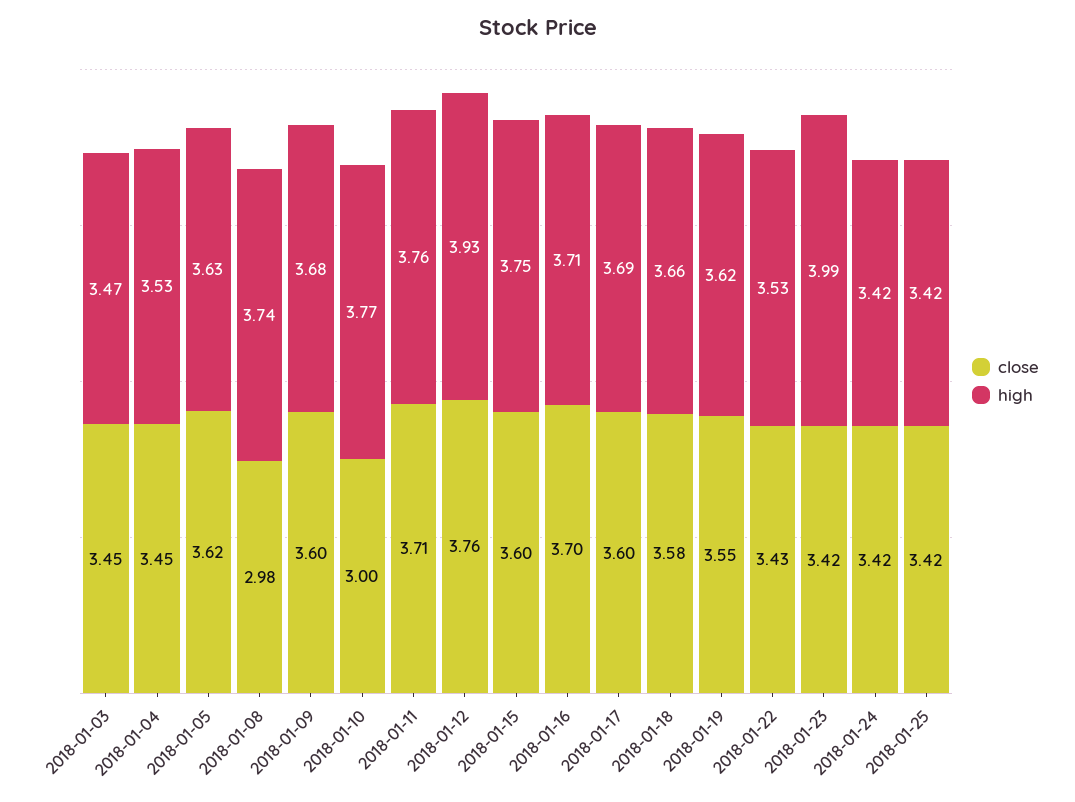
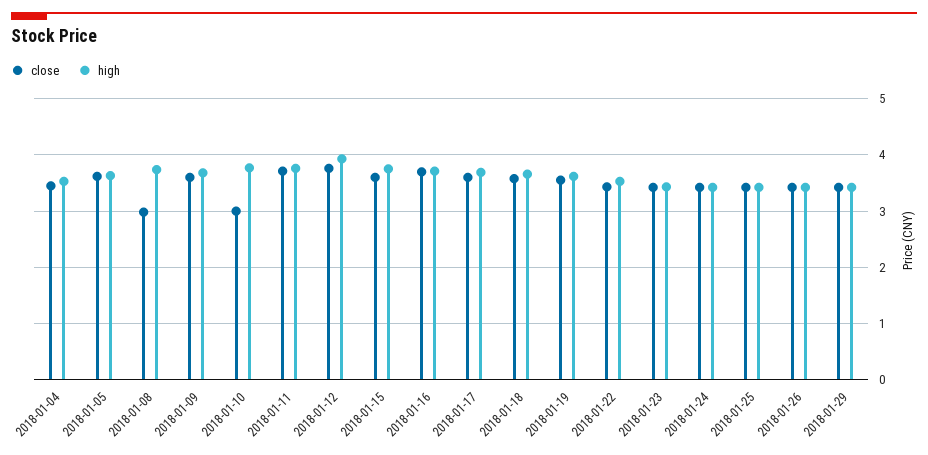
close, 2018-01-03: 3.45 -> none
high, 2018-01-03: 3.47 -> none
high, 2018-01-23: 3.99 -> 3.4
close, 2018-01-26: none -> 3.4
high, 2018-01-26: none -> 3.4
close, 2018-01-29: none -> 3.4
high, 2018-01-29: none -> 3.4

